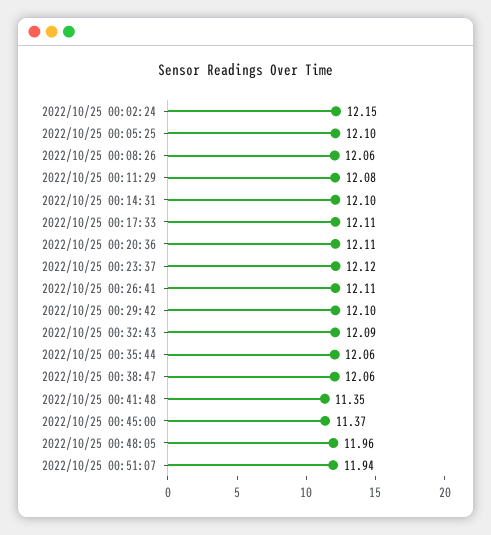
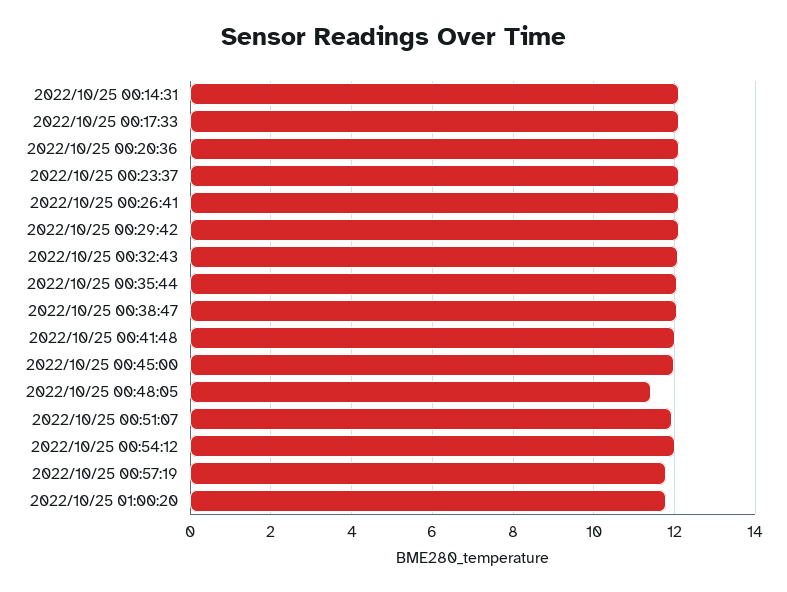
2022/10/25 00:02:24: 12.15 -> none
2022/10/25 00:05:25: 12.1 -> none
2022/10/25 00:08:26: 12.06 -> none
2022/10/25 00:11:29: 12.08 -> none
2022/10/25 00:41:48: 11.35 -> 12
2022/10/25 00:45:00: 11.37 -> 12
2022/10/25 00:48:05: 11.96 -> 11.4
2022/10/25 00:54:12: none -> 12
2022/10/25 00:57:19: none -> 11.8
2022/10/25 01:00:20: none -> 11.8

